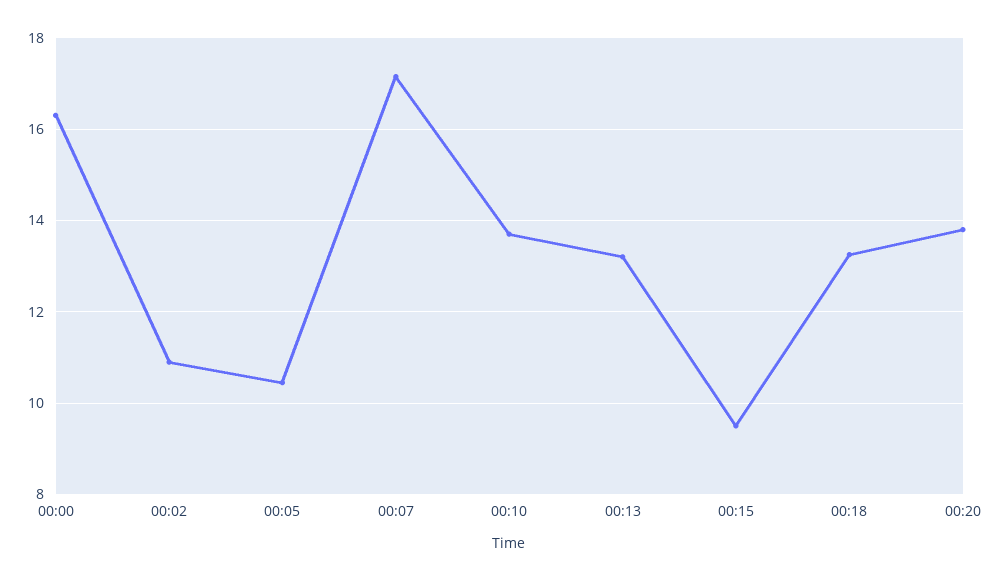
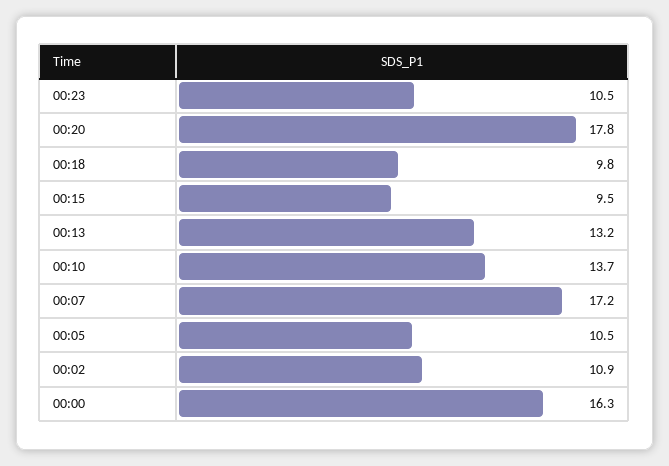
00:18: 13.2 -> 9.8
00:20: 13.8 -> 17.8
00:23: none -> 10.5

